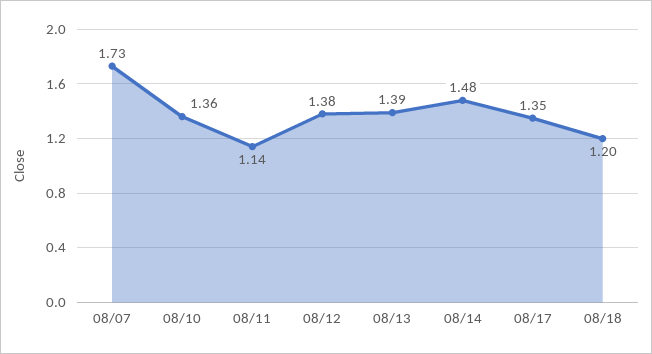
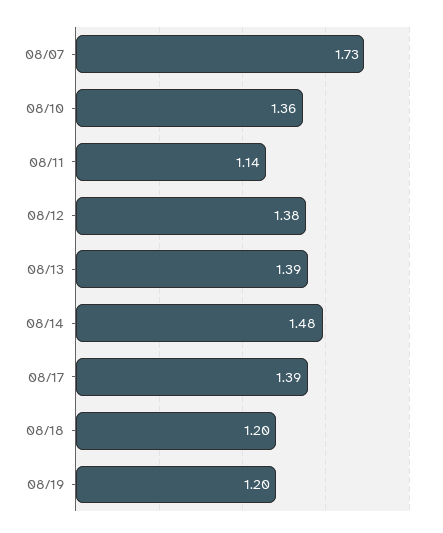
08/17: 1.35 -> 1.39
08/19: none -> 1.2

